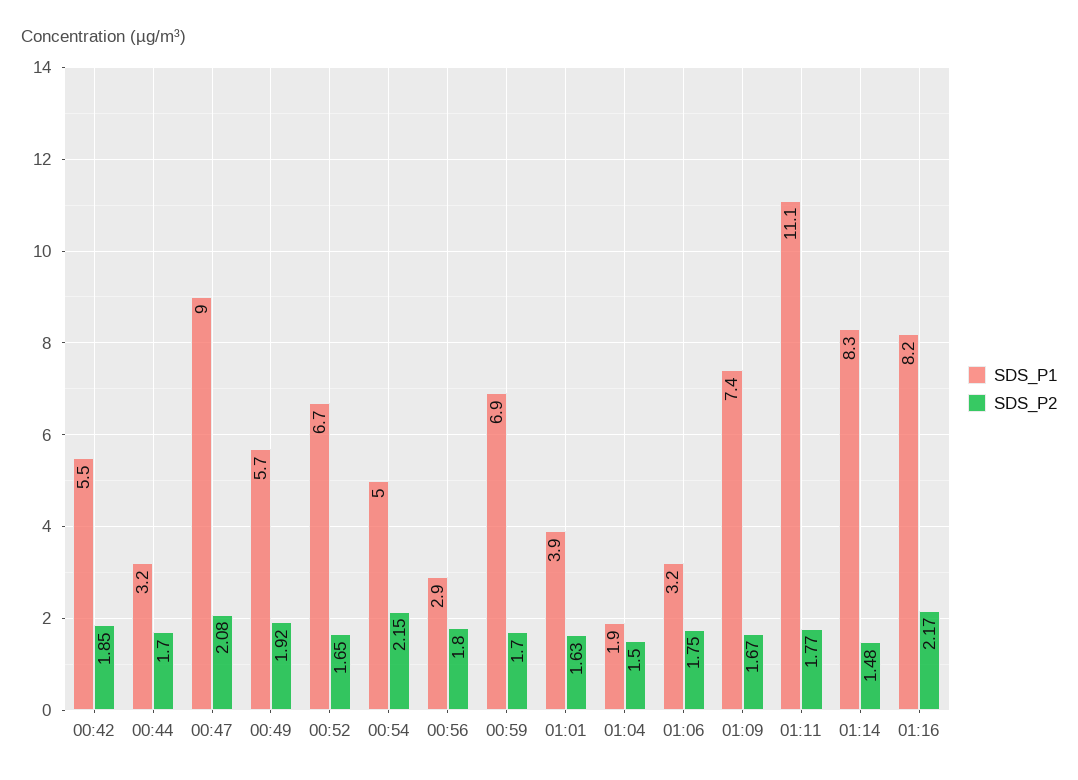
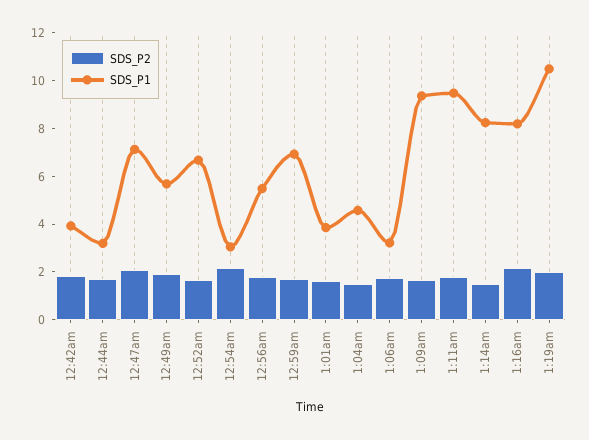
SDS_P1, 00:42: 5.5 -> 4
SDS_P1, 00:47: 9 -> 7
SDS_P1, 00:54: 5 -> 3
SDS_P1, 00:56: 2.9 -> 5.5
SDS_P1, 01:04: 1.9 -> 4.5
SDS_P1, 01:09: 7.4 -> 9.5
SDS_P1, 01:11: 11.1 -> 9.5
SDS_P2, 1:19am: none -> 2
SDS_P1, 1:19am: none -> 10.5

